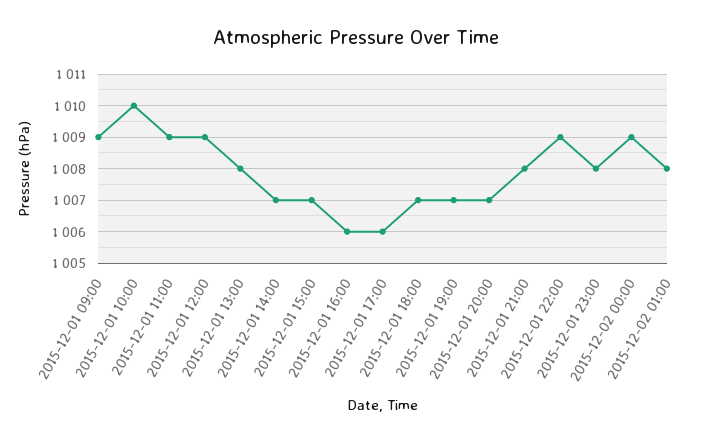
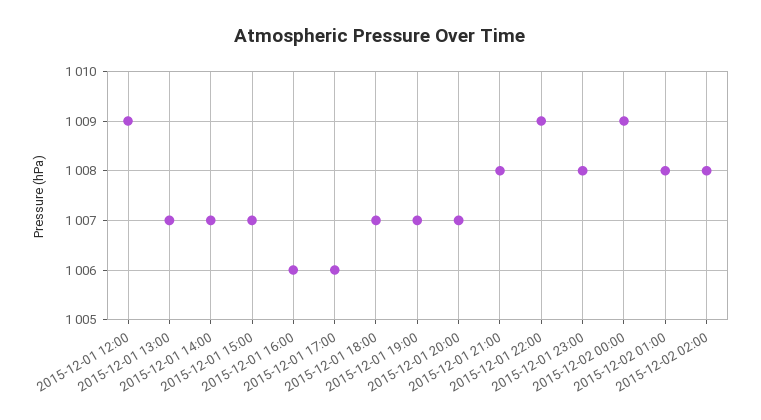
2015-12-01 09:00: 1009 -> none
2015-12-01 10:00: 1010 -> none
2015-12-01 11:00: 1009 -> none
2015-12-01 13:00: 1008 -> 1007
2015-12-02 02:00: none -> 1008

